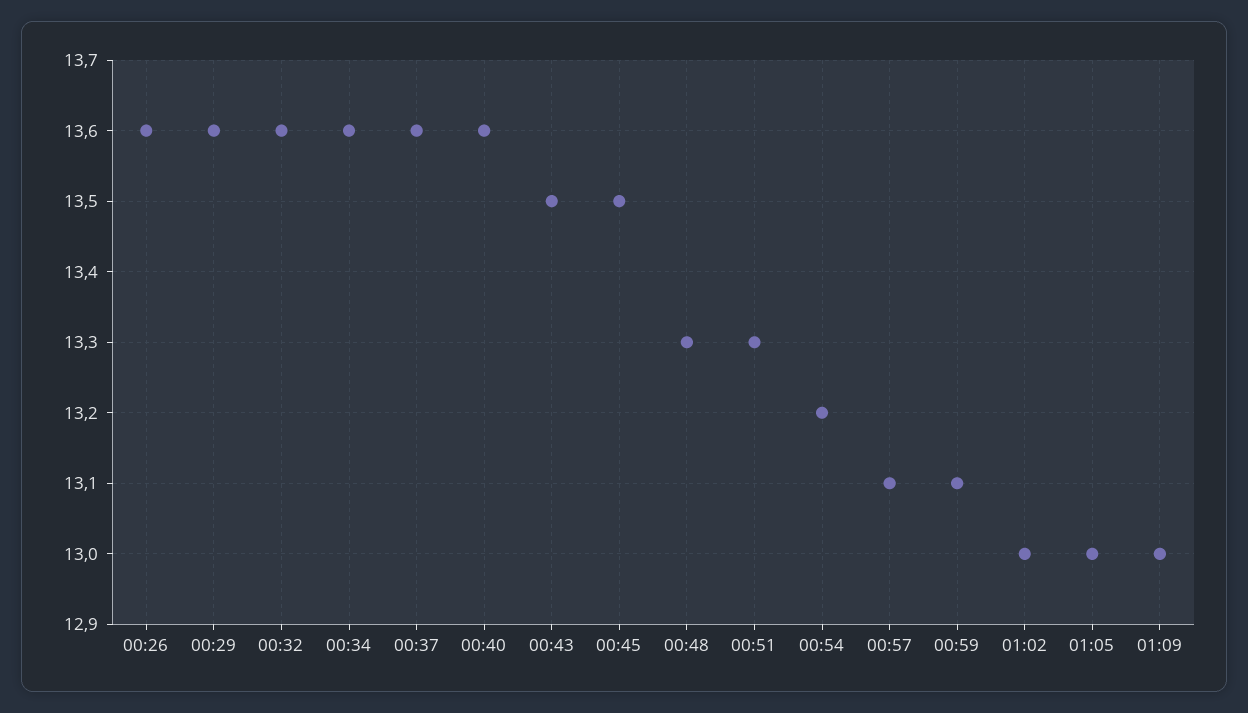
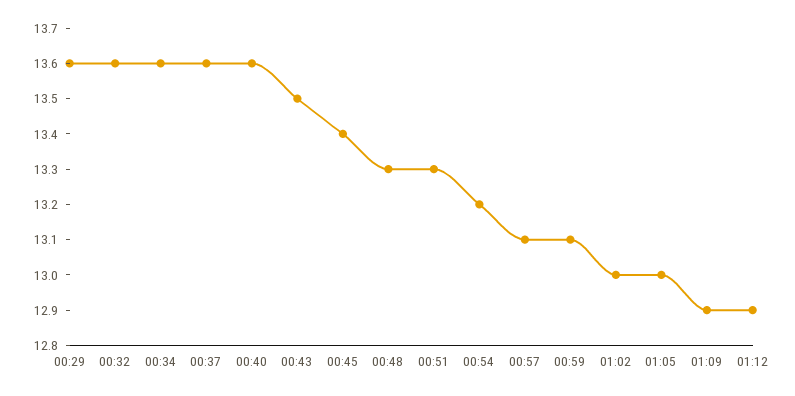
00:26: 13.6 -> none
00:45: 13.5 -> 13.4
01:09: 13 -> 12.9
01:12: none -> 12.9

